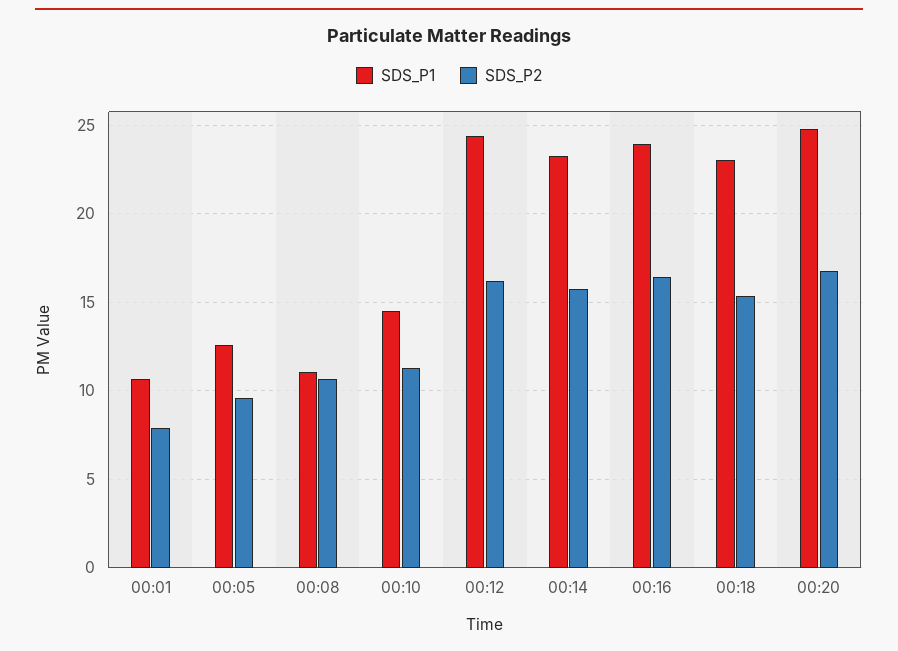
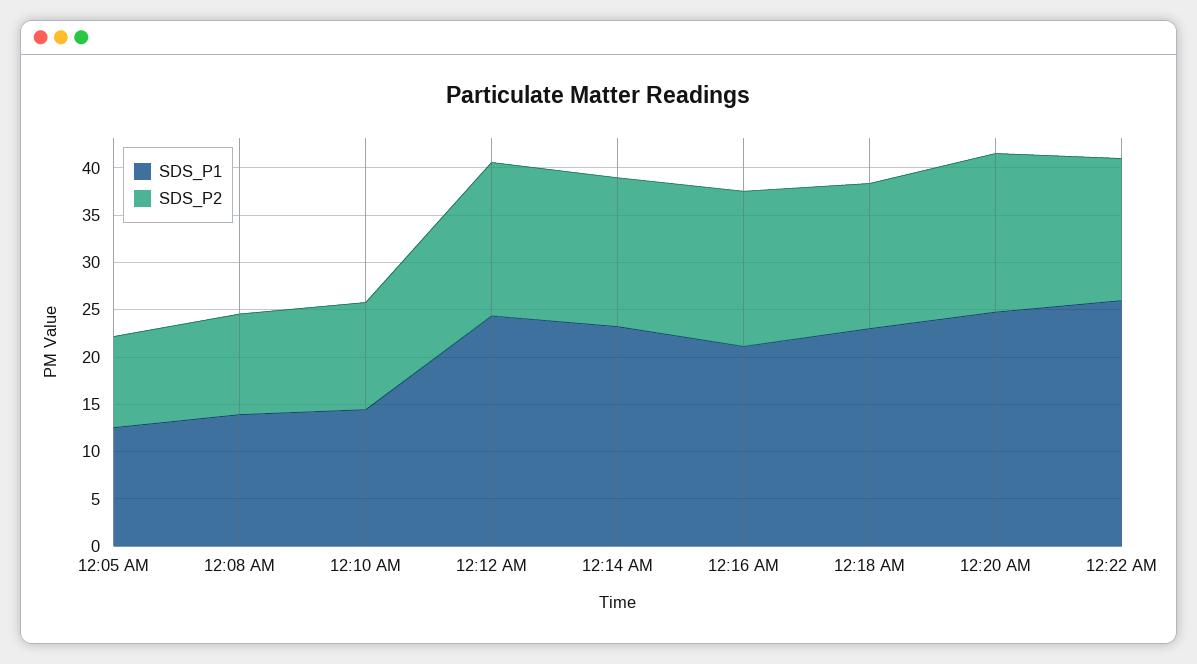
SDS_P1, 00:01: 10.5 -> none
SDS_P2, 00:01: 8 -> none
SDS_P1, 00:08: 11 -> 14
SDS_P1, 00:16: 24 -> 21
SDS_P1, 12:22 AM: none -> 26
SDS_P2, 12:22 AM: none -> 15

